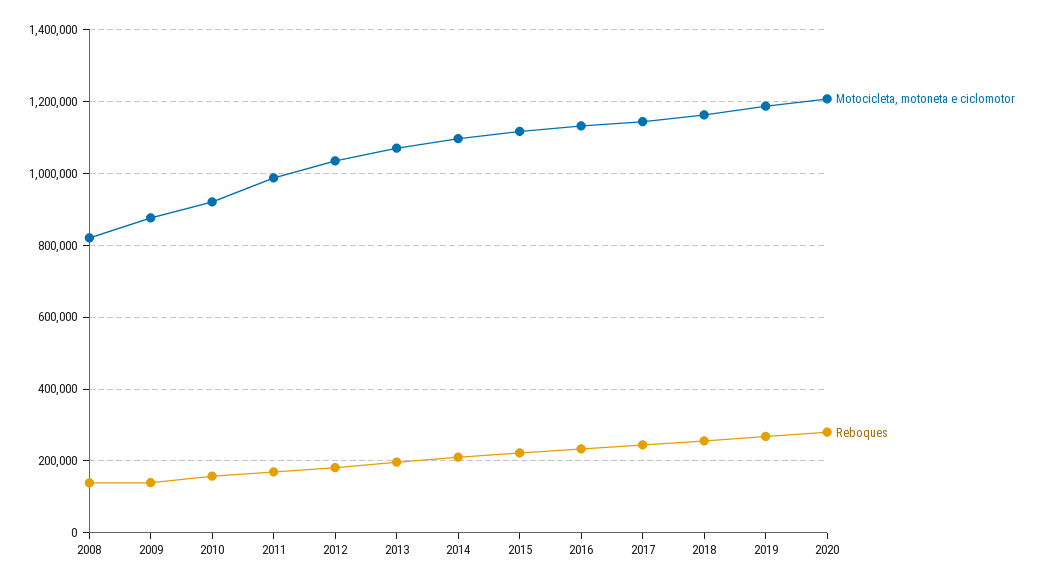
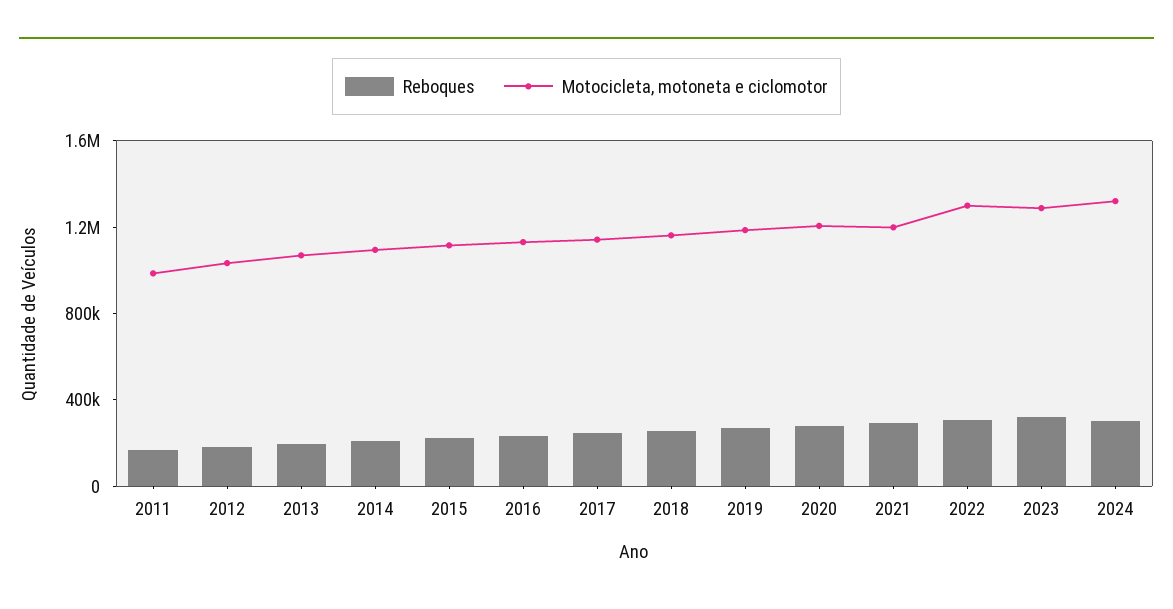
Motocicleta, motoneta e ciclomotor, 2008: 820000 -> none
Reboques, 2008: 140000 -> none
Motocicleta, motoneta e ciclomotor, 2009: 880000 -> none
Reboques, 2009: 140000 -> none
Motocicleta, motoneta e ciclomotor, 2010: 920000 -> none
Reboques, 2010: 160000 -> none
Reboques, 2021: none -> 300000
Motocicleta, motoneta e ciclomotor, 2021: none -> 1200000
Reboques, 2022: none -> 300000
Motocicleta, motoneta e ciclomotor, 2022: none -> 1300000
Reboques, 2023: none -> 300000
Motocicleta, motoneta e ciclomotor, 2023: none -> 1300000
Reboques, 2024: none -> 300000
Motocicleta, motoneta e ciclomotor, 2024: none -> 1300000

